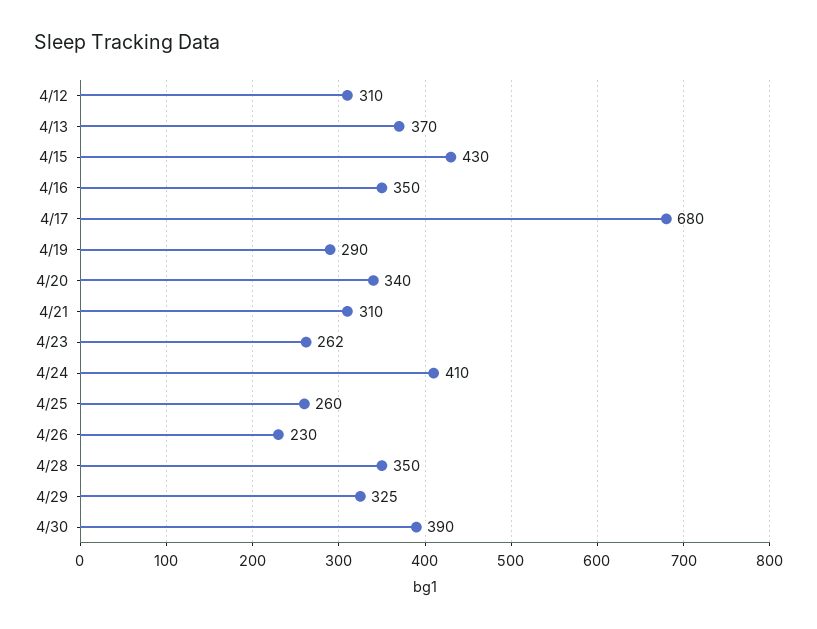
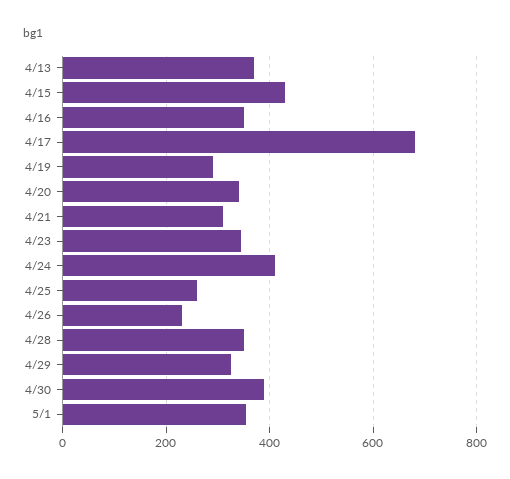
4/12: 310 -> none
4/23: 262 -> 340
5/1: none -> 360

